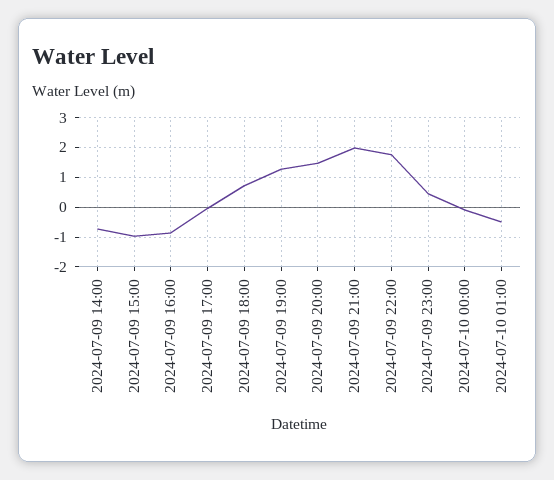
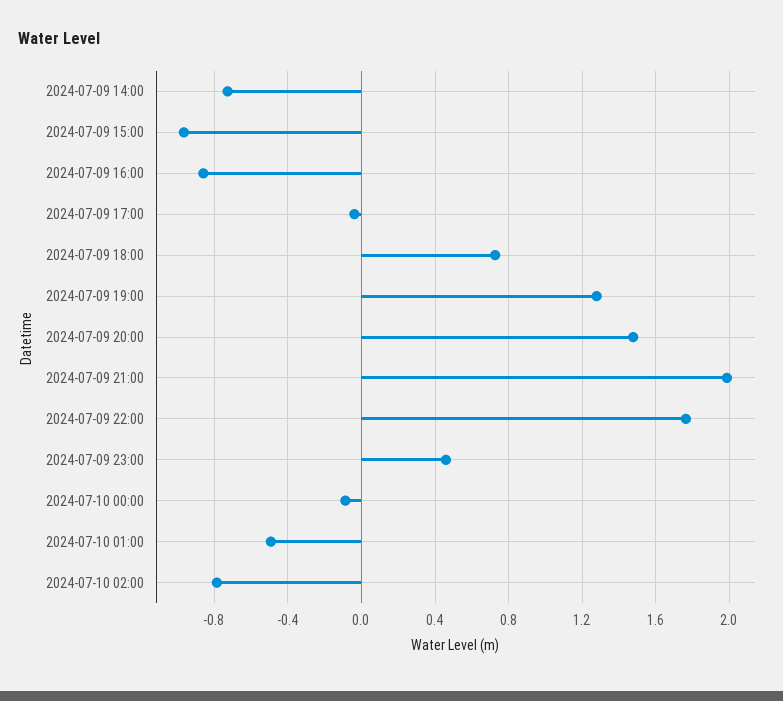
2024-07-10 02:00: none -> -0.8

